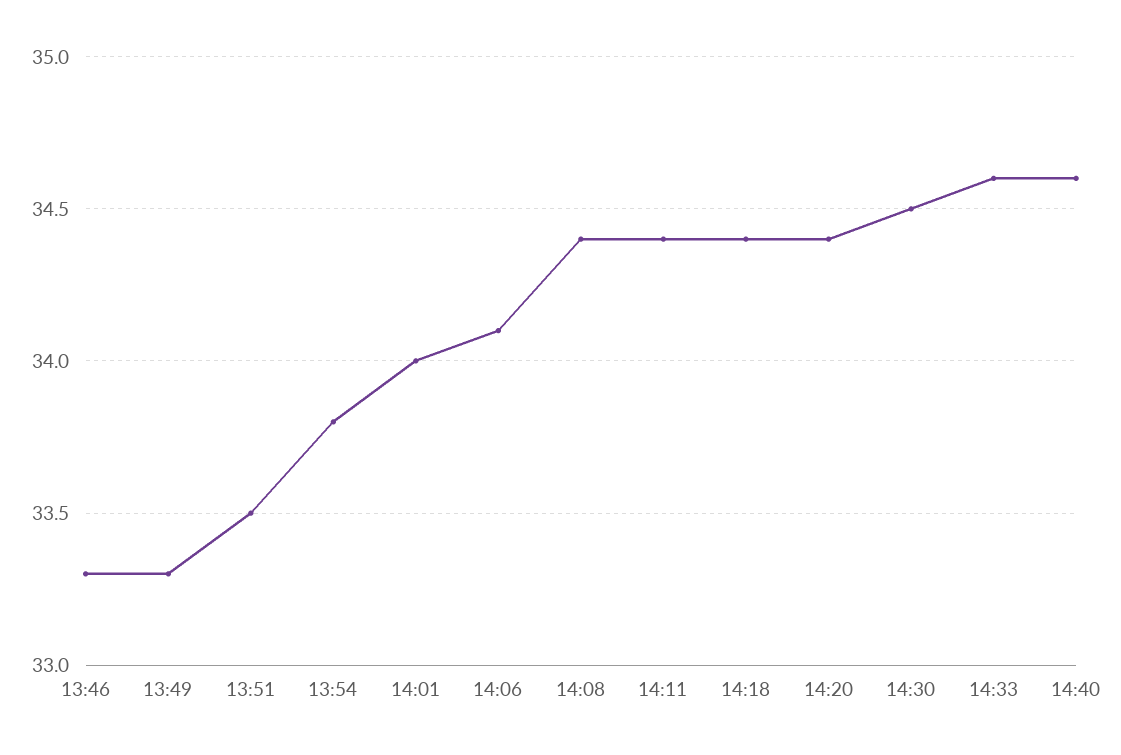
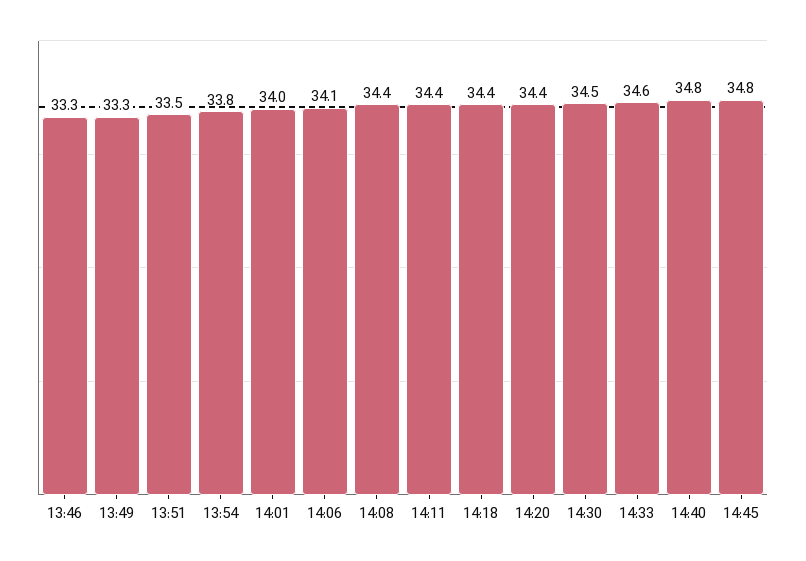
14:40: 34.6 -> 34.8
14:45: none -> 34.8

